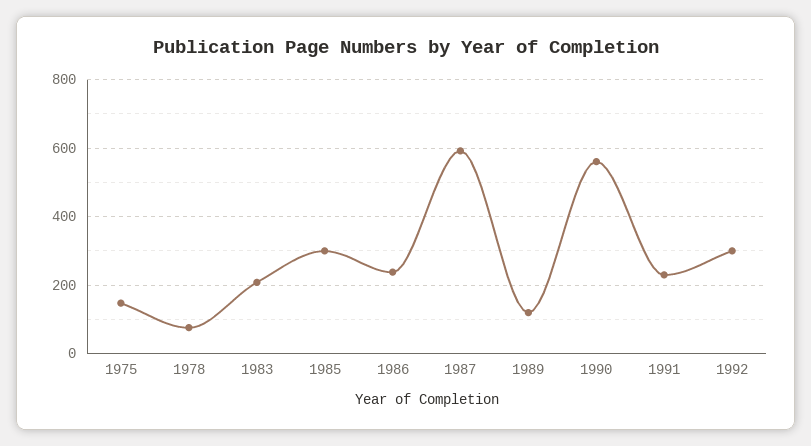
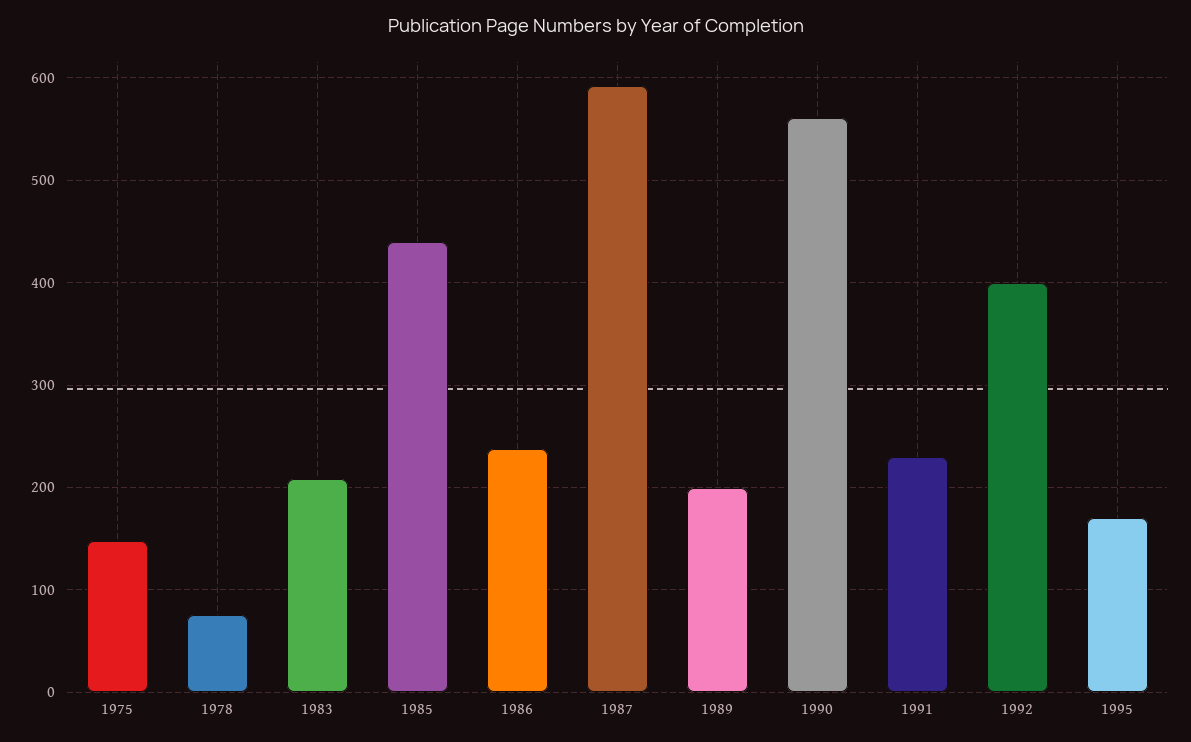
1985: 300 -> 440
1989: 120 -> 200
1992: 300 -> 400
1995: none -> 170

